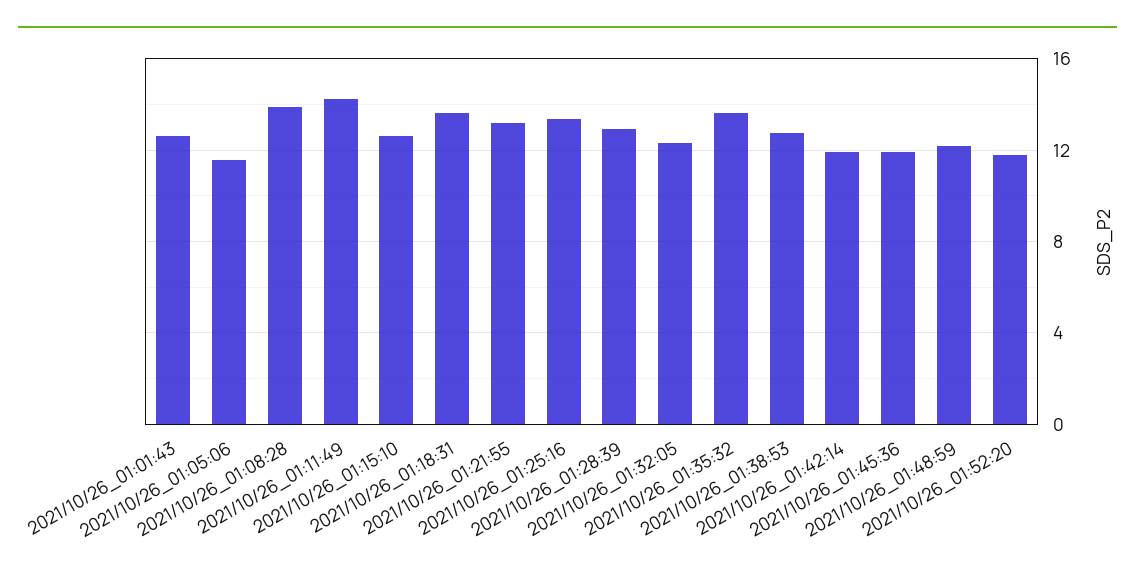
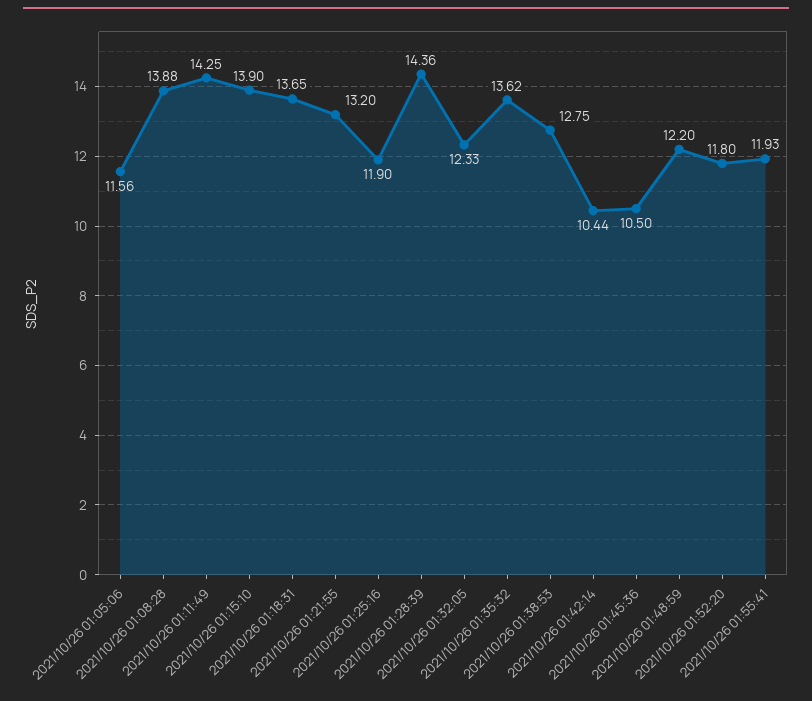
2021/10/26_01:01:43: 12.5 -> none
2021/10/26_01:15:10: 12.5 -> 13.9
2021/10/26_01:25:16: 13.5 -> 11.9
2021/10/26_01:28:39: 13 -> 14.36
2021/10/26_01:42:14: 12 -> 10.44
2021/10/26_01:45:36: 12 -> 10.5
2021/10/26 01:55:41: none -> 11.93

